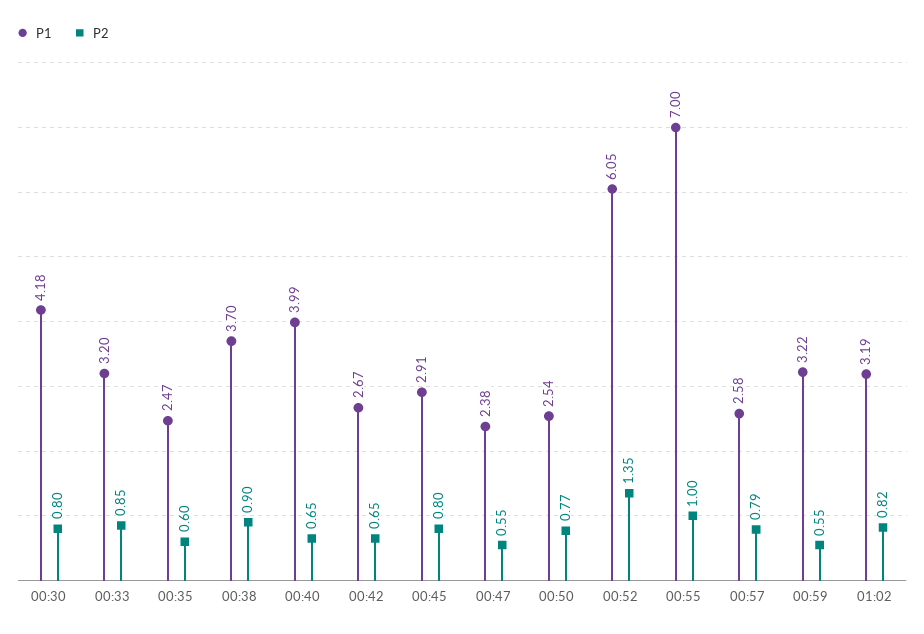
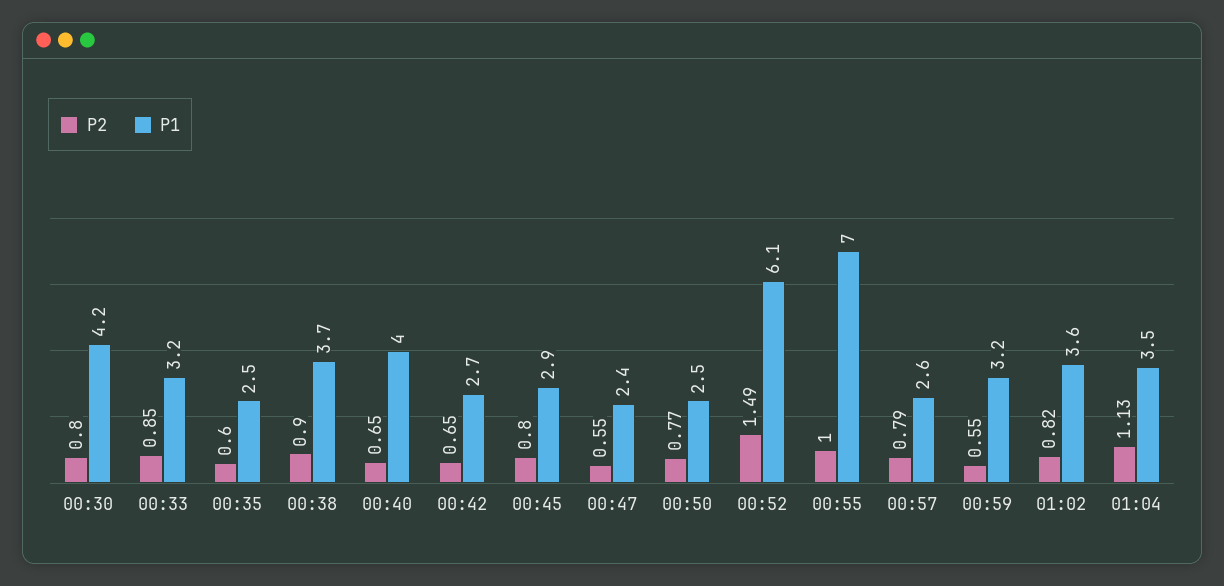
P2, 00:52: 1.35 -> 1.49
P1, 01:02: 3.19 -> 3.6
P2, 01:04: none -> 1.13
P1, 01:04: none -> 3.5

